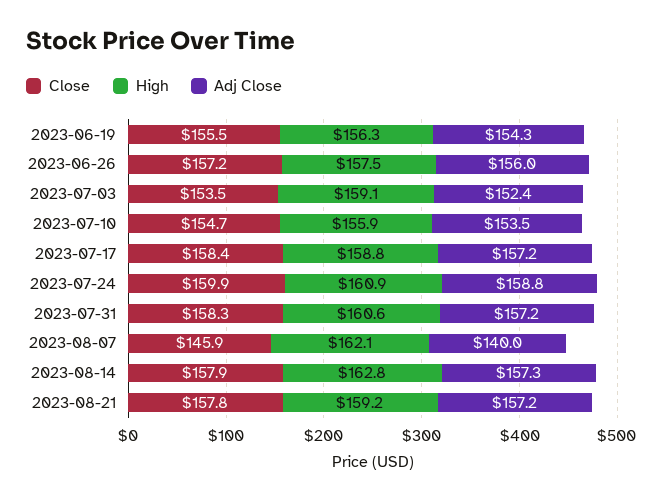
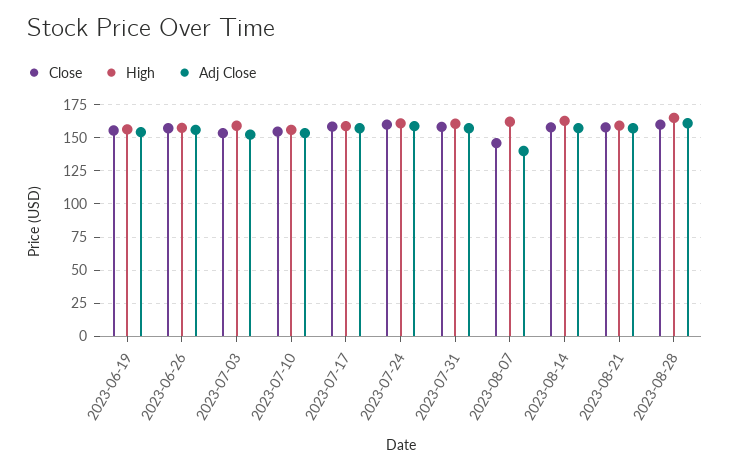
Close, 2023-08-28: none -> 160
High, 2023-08-28: none -> 165
Adj Close, 2023-08-28: none -> 160

